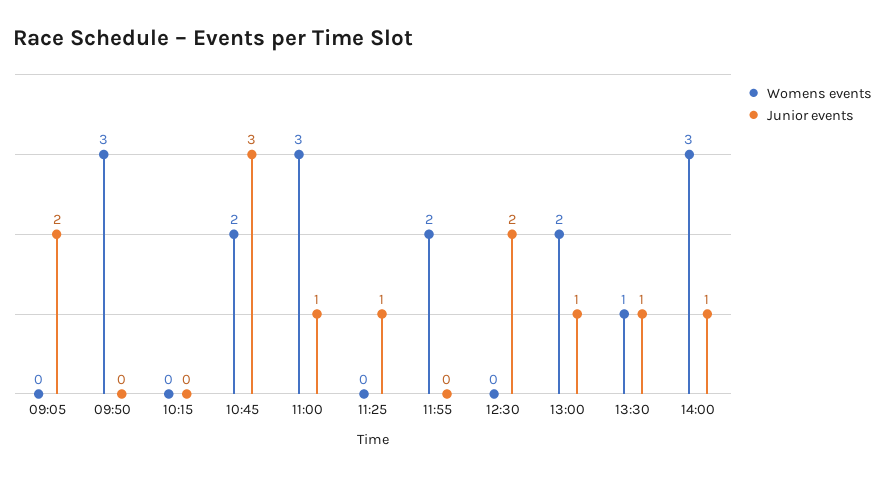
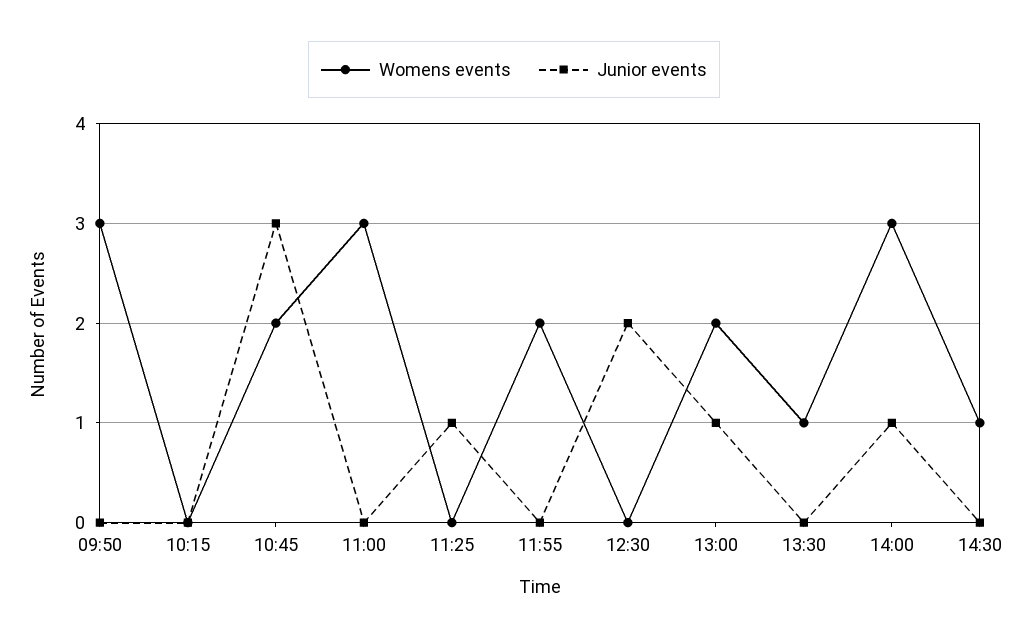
Womens events, 09:05: 0 -> none
Junior events, 09:05: 2 -> none
Junior events, 11:00: 1 -> 0
Junior events, 13:30: 1 -> 0
Womens events, 14:30: none -> 1
Junior events, 14:30: none -> 0

